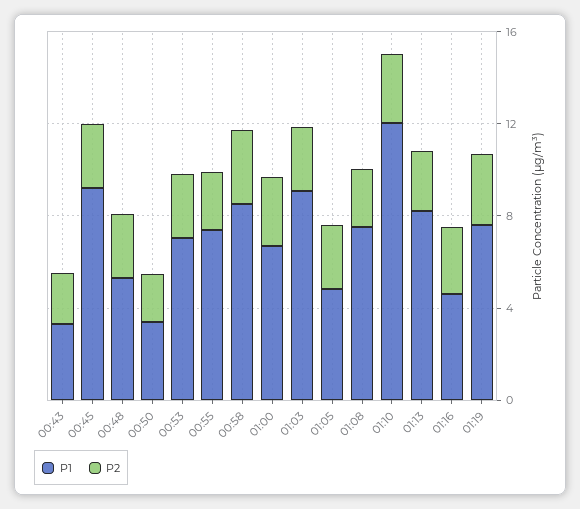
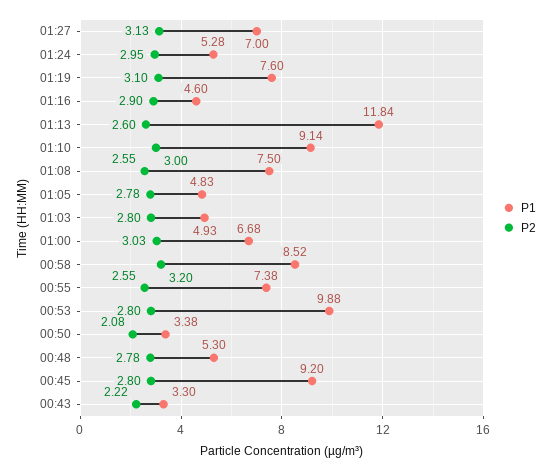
P1, 00:53: 7 -> 9.88
P1, 01:03: 9 -> 4.93
P1, 01:10: 12 -> 9.14
P1, 01:13: 8 -> 11.84
P1, 01:27: none -> 7
P2, 01:27: none -> 3.13
P1, 01:24: none -> 5.28
P2, 01:24: none -> 2.95

